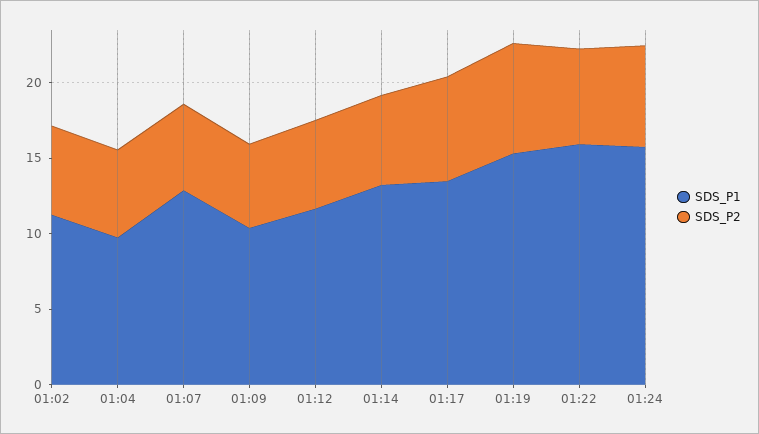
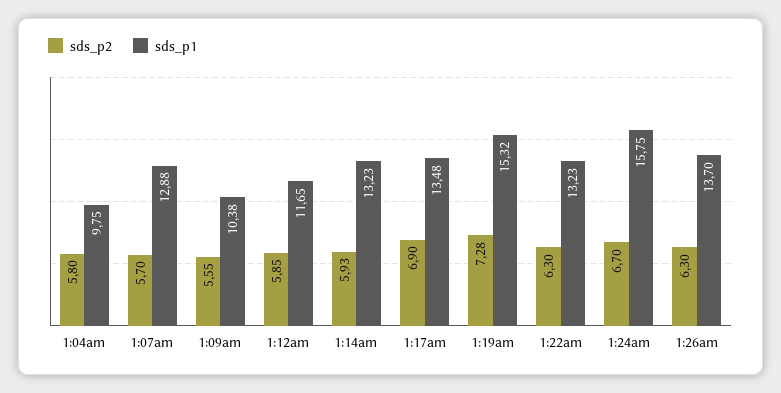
SDS_P1, 01:02: 11 -> none
SDS_P2, 01:02: 6 -> none
SDS_P1, 01:22: 16 -> 13.23
SDS_P2, 1:26am: none -> 6.3
SDS_P1, 1:26am: none -> 13.7

